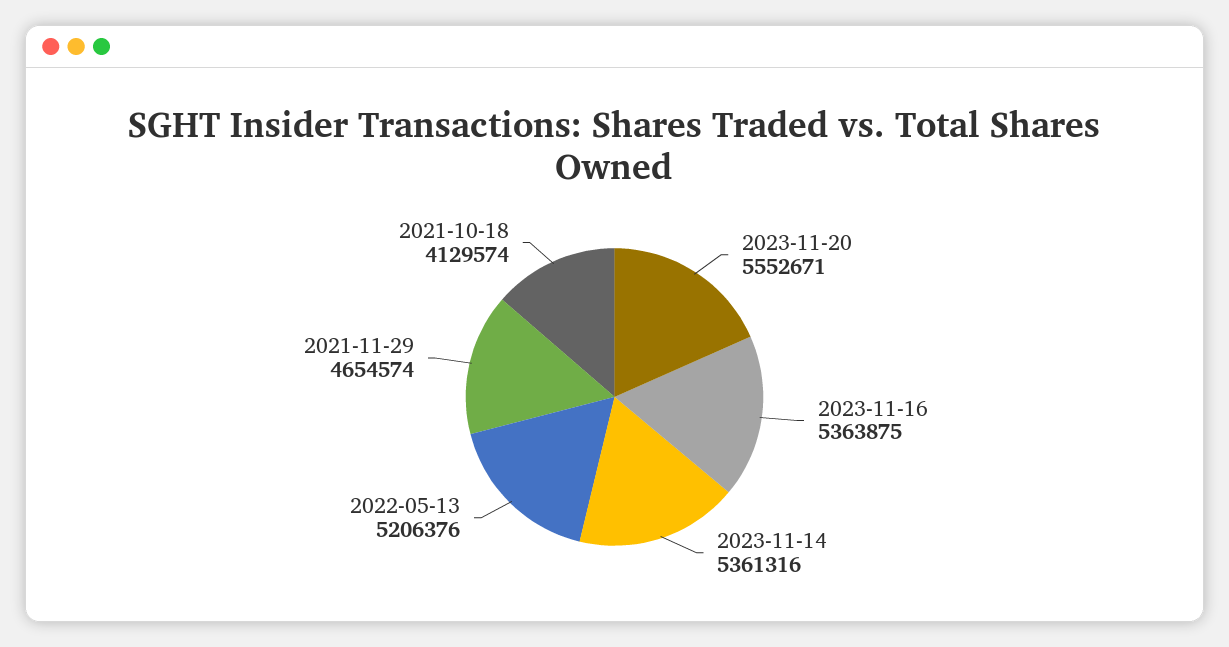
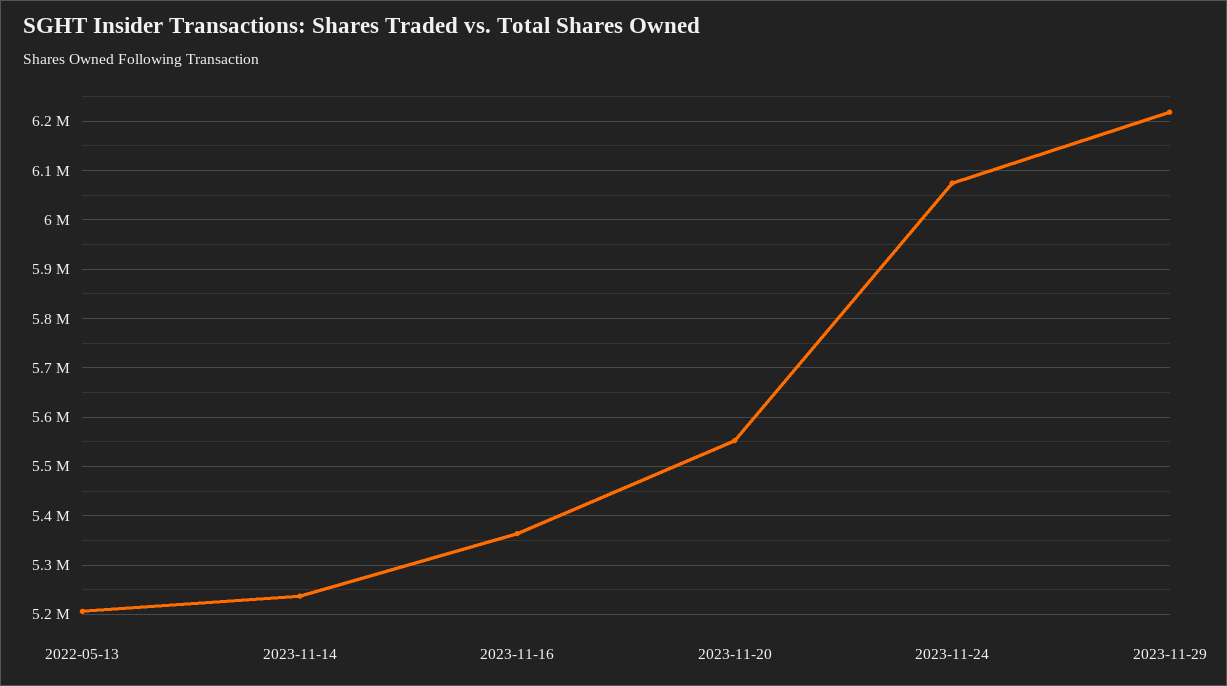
2023-11-14: 5361316 -> 5240000
2021-11-29: 4654574 -> none
2021-10-18: 4129574 -> none
2023-11-24: none -> 6080000
2023-11-29: none -> 6220000

